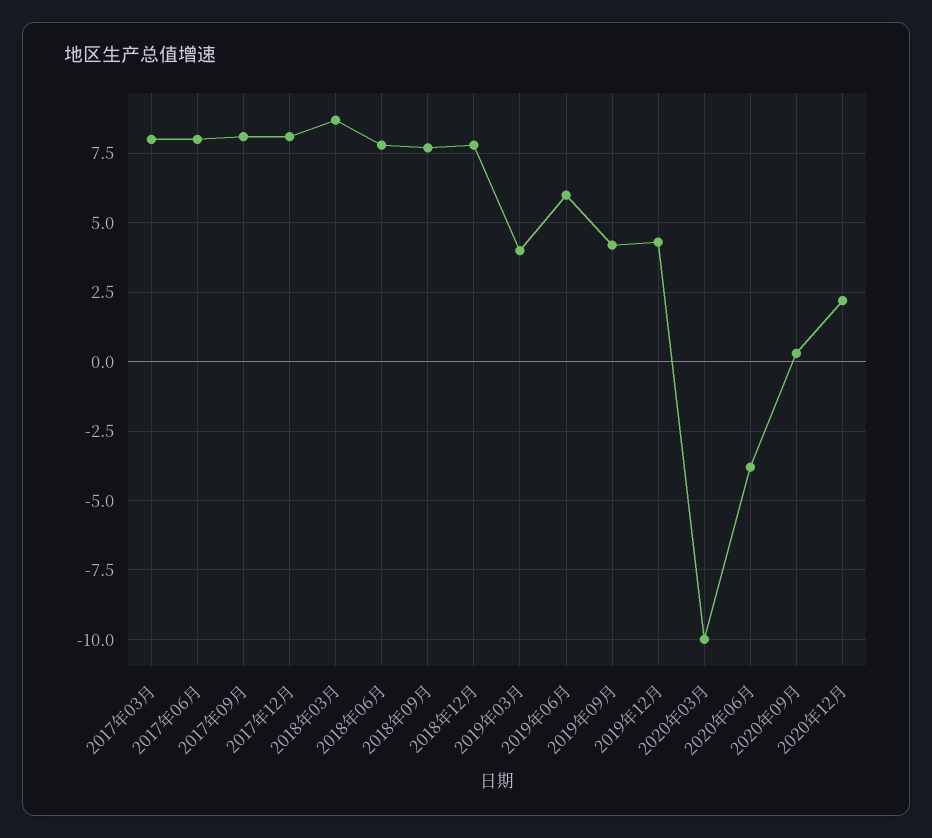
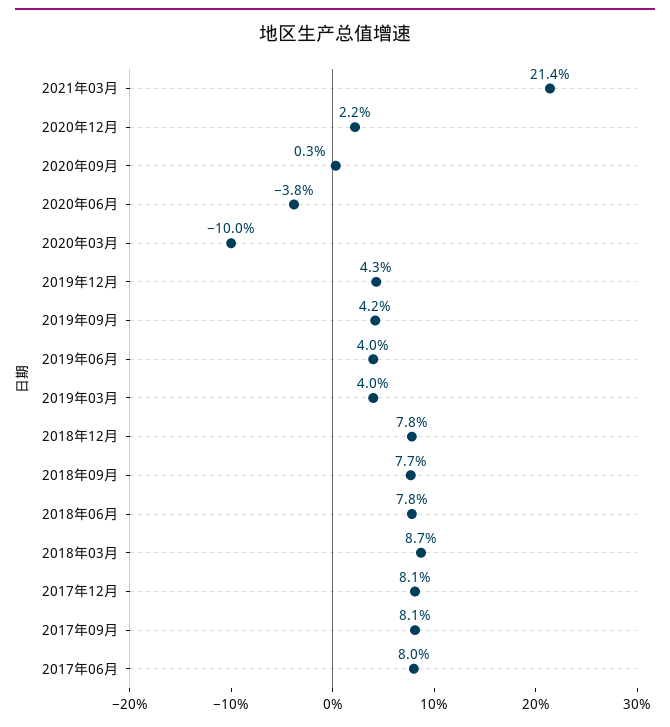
2017年03月: 8 -> none
2019年06月: 6 -> 4
2021年03月: none -> 21.4

